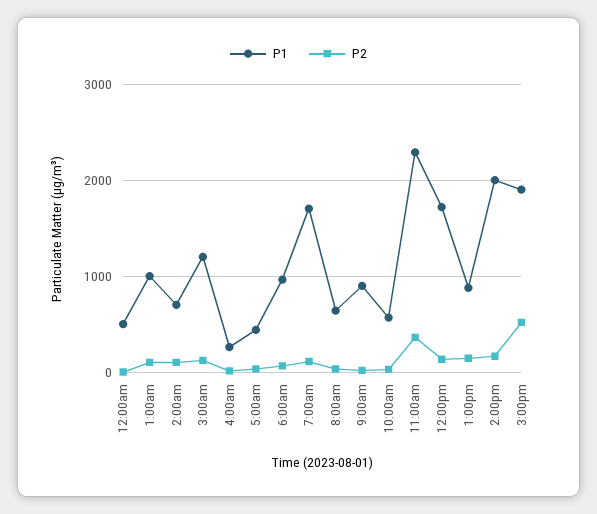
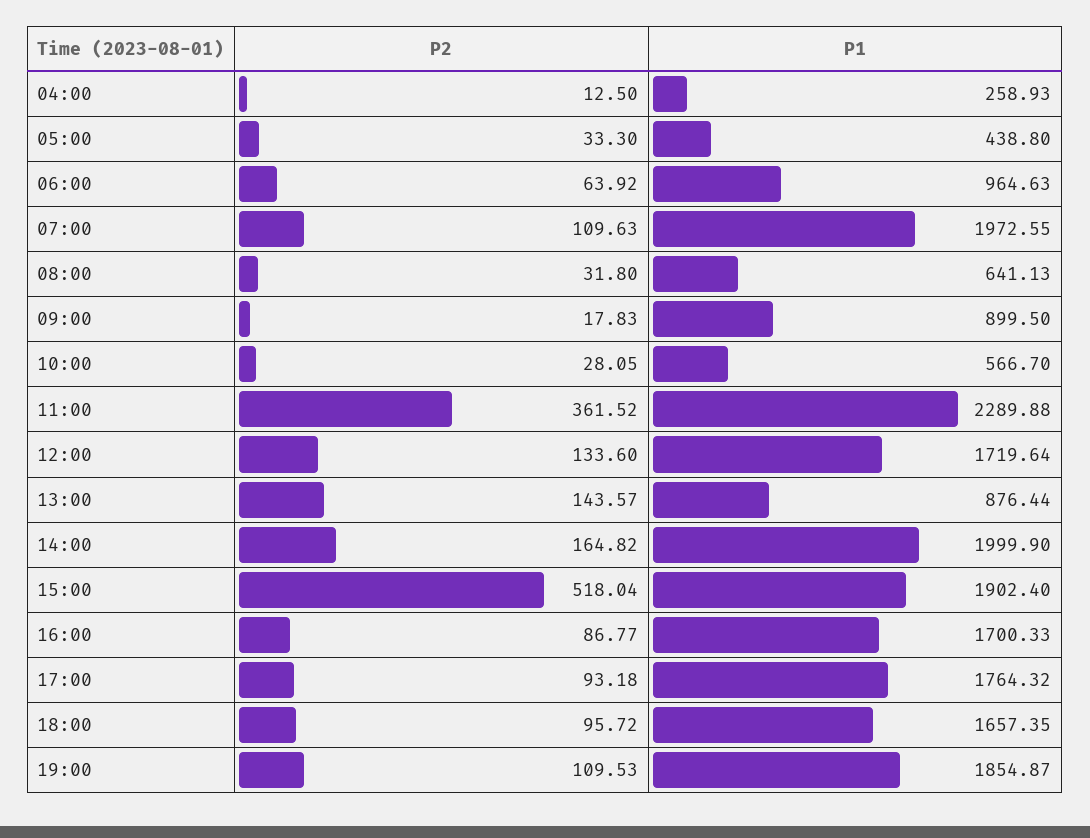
P1, 12:00am: 500 -> none
P2, 12:00am: 0 -> none
P1, 1:00am: 1000 -> none
P2, 1:00am: 100 -> none
P1, 2:00am: 700 -> none
P2, 2:00am: 100 -> none
P1, 3:00am: 1200 -> none
P2, 3:00am: 100 -> none
P1, 7:00am: 1700 -> 1972.55
P2, 16:00: none -> 86.77
P1, 16:00: none -> 1700.33
P2, 17:00: none -> 93.18
P1, 17:00: none -> 1764.32
P2, 18:00: none -> 95.72
P1, 18:00: none -> 1657.35
P2, 19:00: none -> 109.53
P1, 19:00: none -> 1854.87

